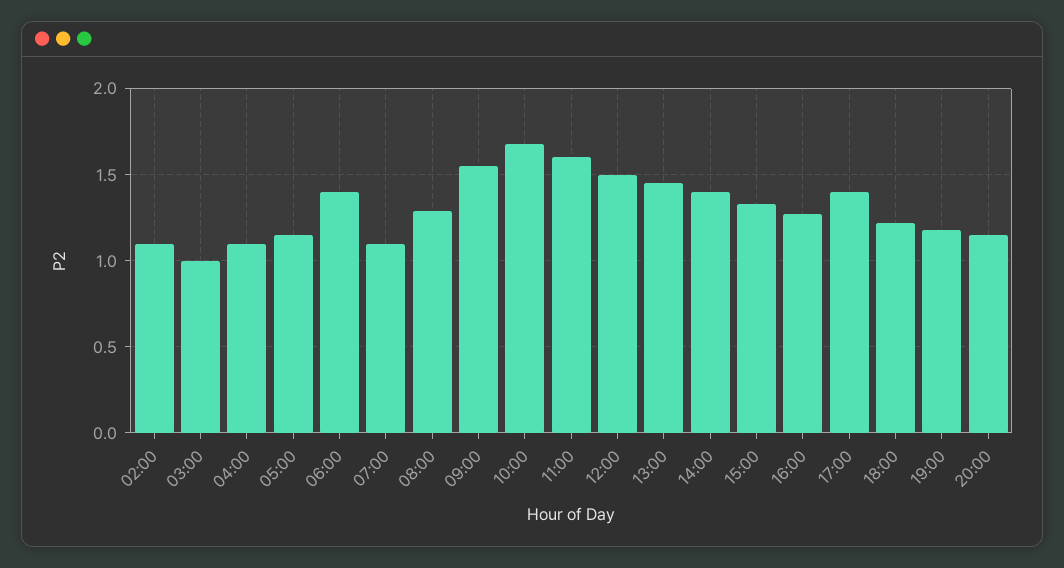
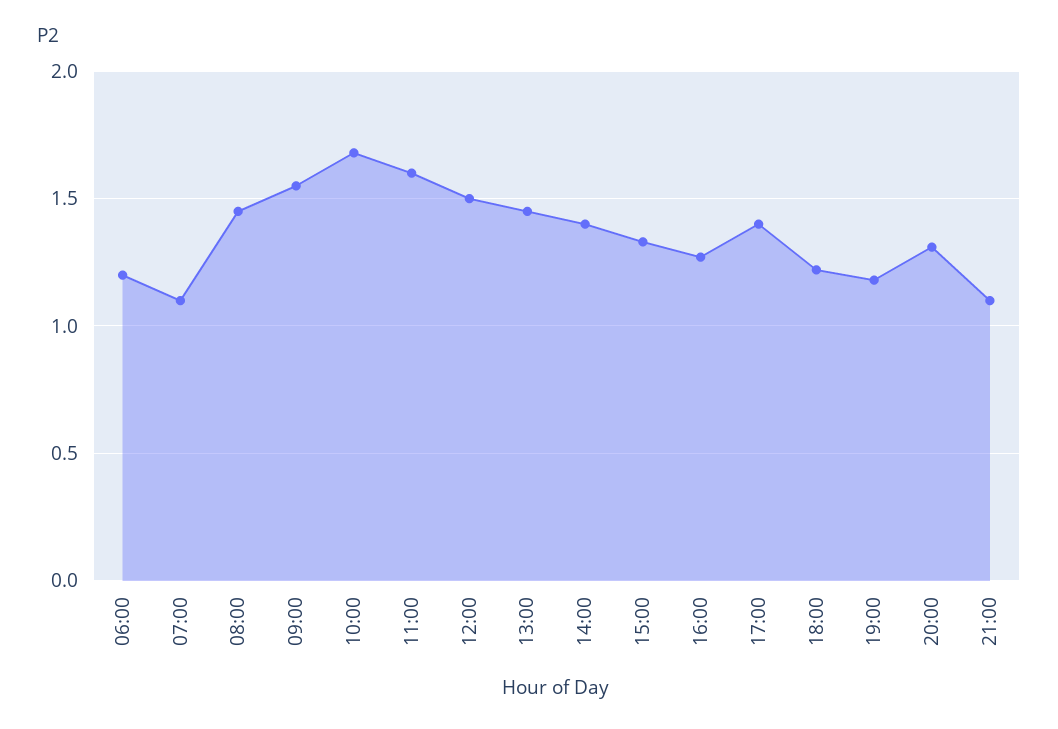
02:00: 1.1 -> none
03:00: 1 -> none
04:00: 1.1 -> none
05:00: 1.15 -> none
06:00: 1.4 -> 1.2
08:00: 1.3 -> 1.45
20:00: 1.15 -> 1.3
21:00: none -> 1.1

